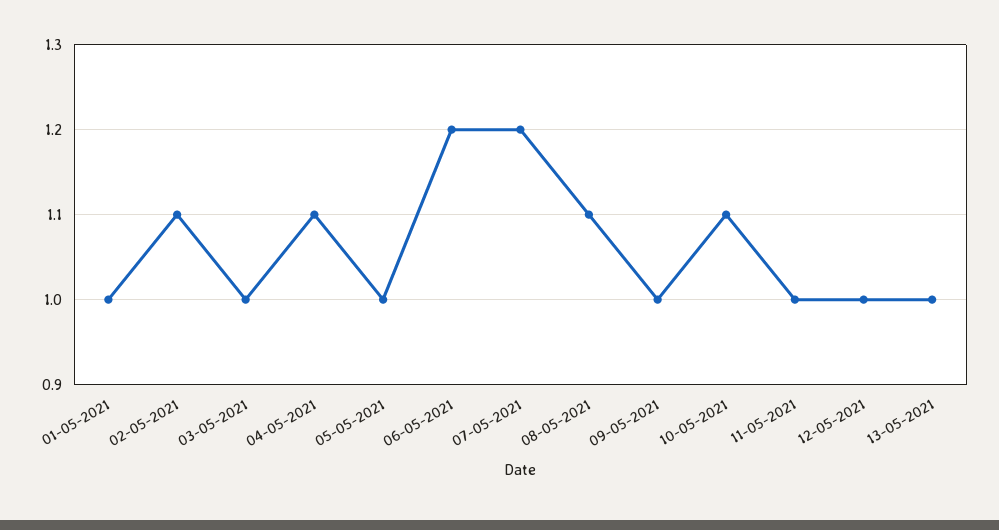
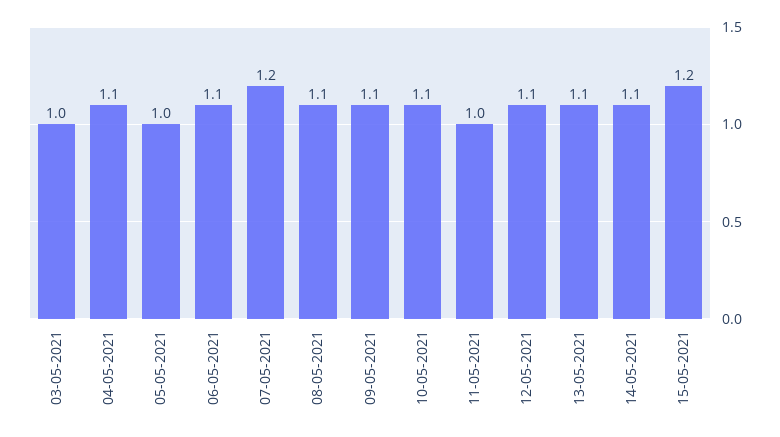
01-05-2021: 1 -> none
02-05-2021: 1.1 -> none
06-05-2021: 1.2 -> 1.1
09-05-2021: 1 -> 1.1
12-05-2021: 1 -> 1.1
13-05-2021: 1 -> 1.1
14-05-2021: none -> 1.1
15-05-2021: none -> 1.2

